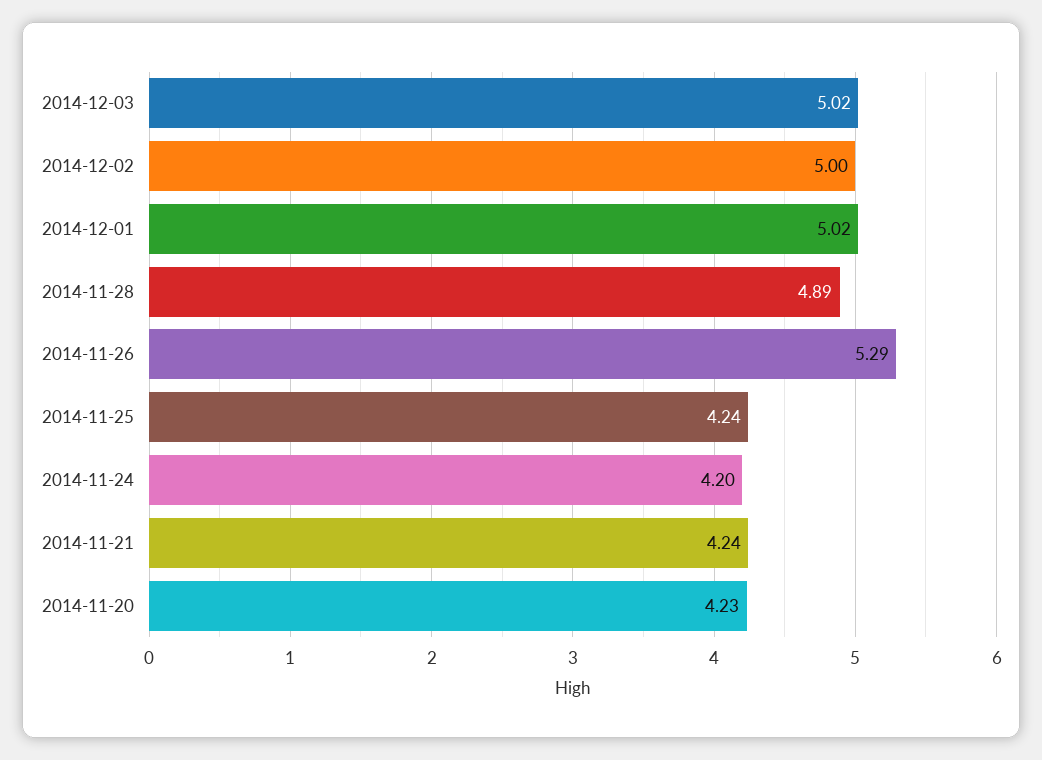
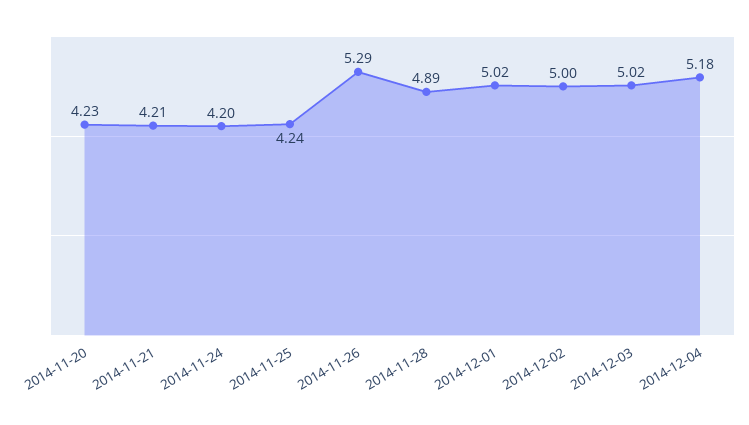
2014-11-21: 4.24 -> 4.21
2014-12-04: none -> 5.18

